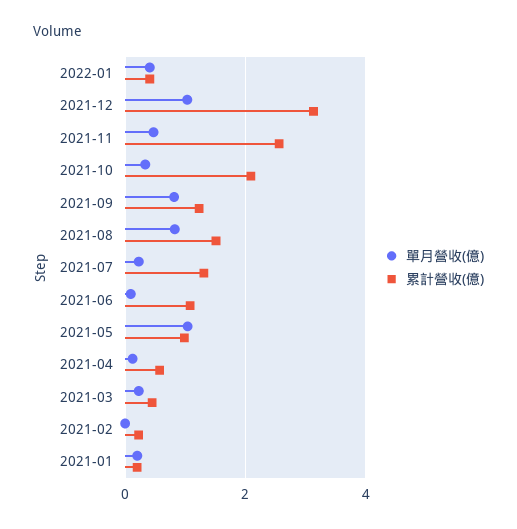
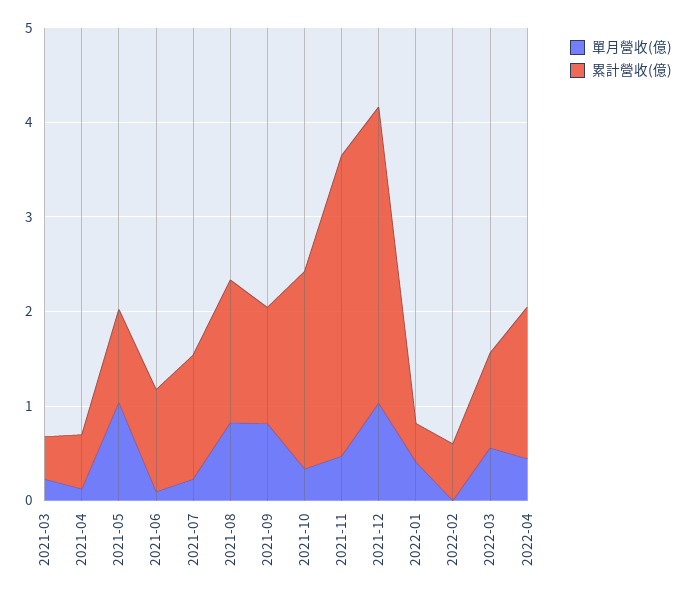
累計營收(億), 2021-11: 2.6 -> 3.2
單月營收(億), 2021-02: 0 -> none
累計營收(億), 2021-02: 0.2 -> none
單月營收(億), 2021-01: 0.2 -> none
累計營收(億), 2021-01: 0.2 -> none
單月營收(億), 2022-02: none -> 0
累計營收(億), 2022-02: none -> 0.6
單月營收(億), 2022-03: none -> 0.6
累計營收(億), 2022-03: none -> 1
單月營收(億), 2022-04: none -> 0.4
累計營收(億), 2022-04: none -> 1.6

